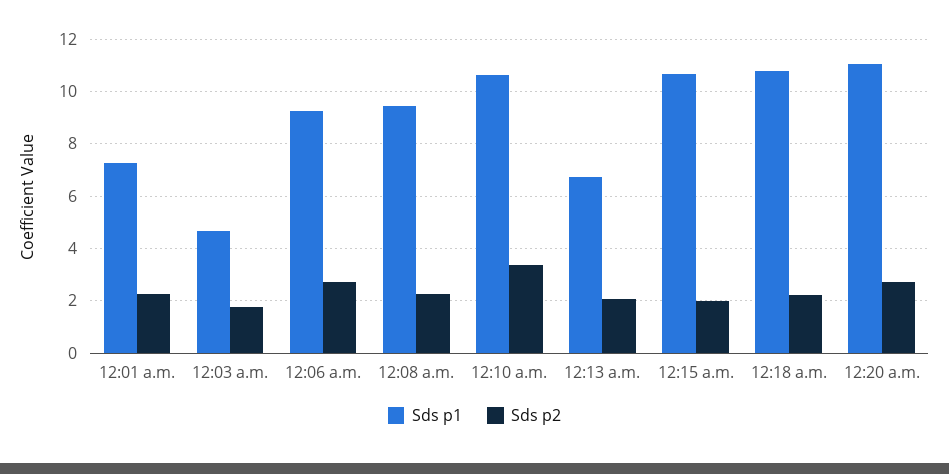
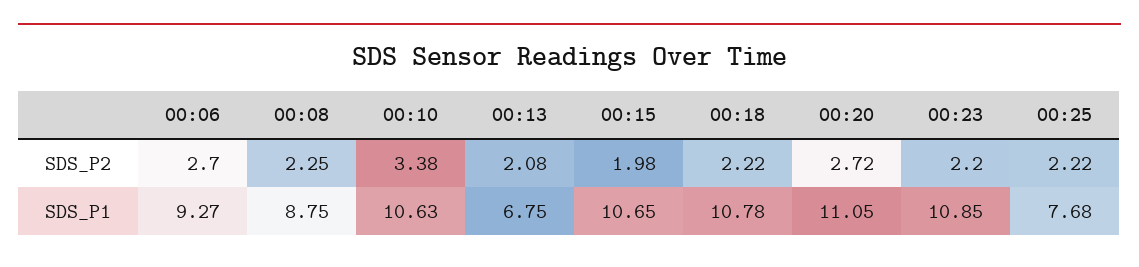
Sds p1, 12:01 a.m.: 7.25 -> none
Sds p2, 12:01 a.m.: 2.25 -> none
Sds p1, 12:03 a.m.: 4.75 -> none
Sds p2, 12:03 a.m.: 1.75 -> none
Sds p1, 12:08 a.m.: 9.5 -> 8.75
Sds p2, 00:23: none -> 2.2
Sds p2, 00:25: none -> 2.22
Sds p1, 00:23: none -> 10.85
Sds p1, 00:25: none -> 7.68

